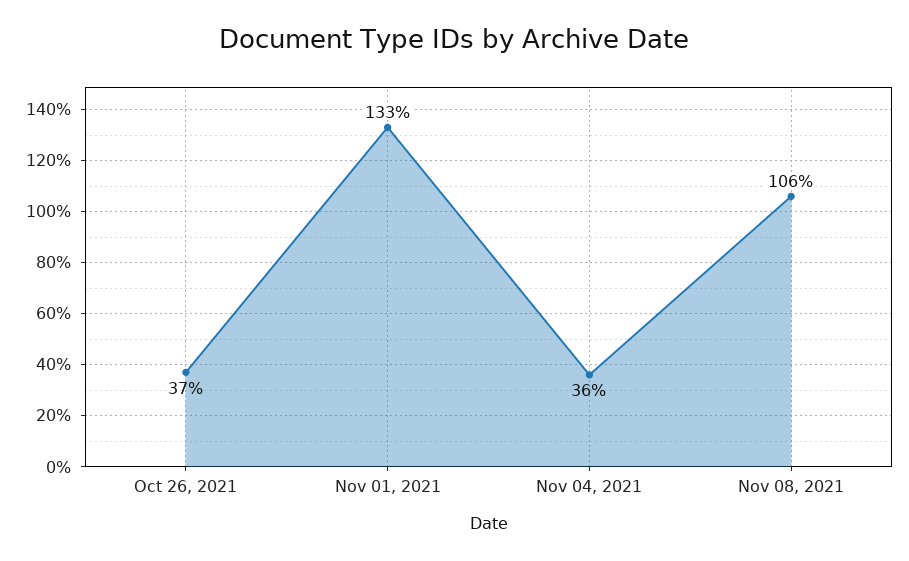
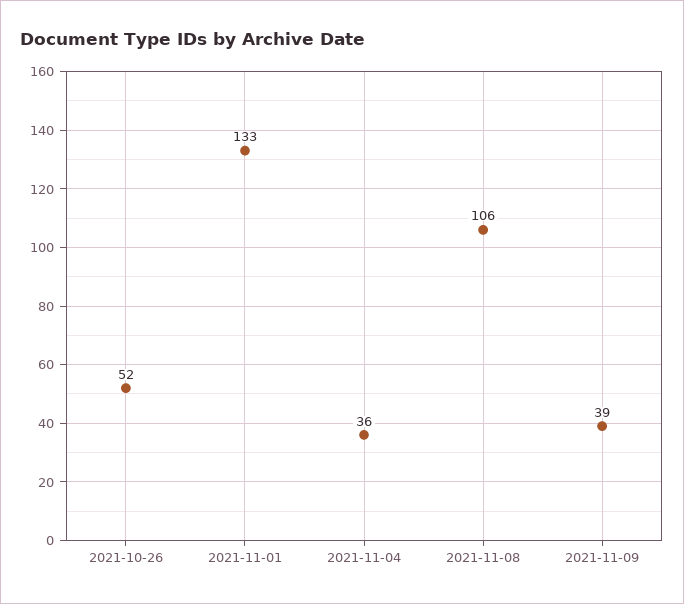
Oct 26, 2021: 37 -> 52
2021-11-09: none -> 39

